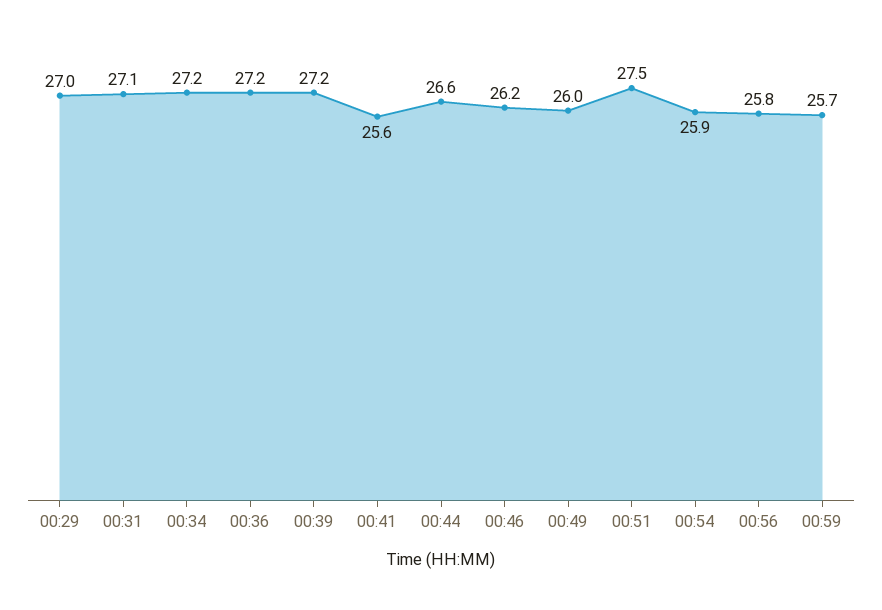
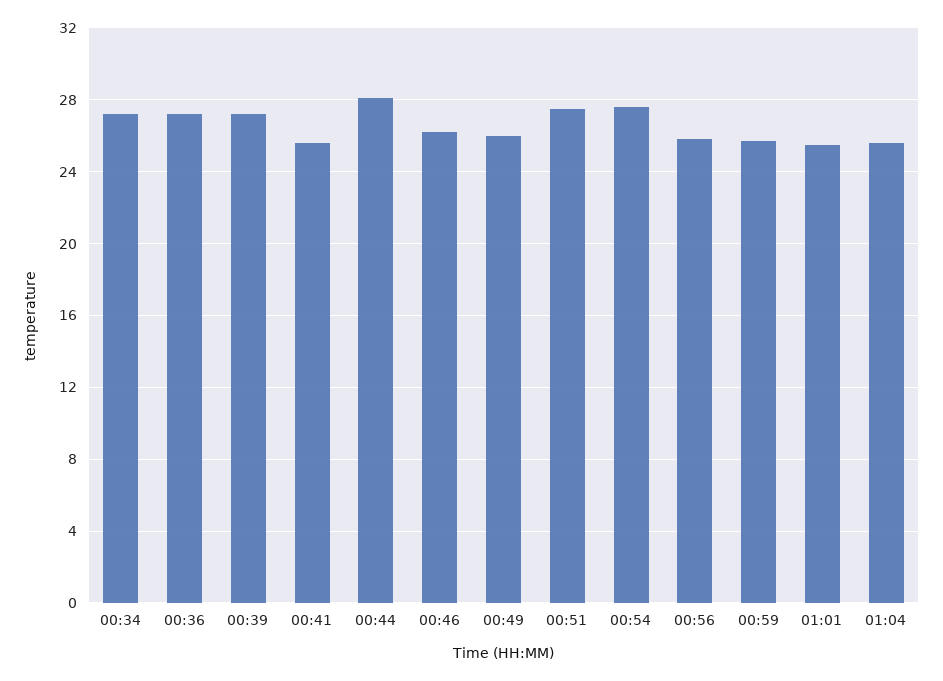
00:29: 27 -> none
00:31: 27.1 -> none
00:44: 26.6 -> 28
00:54: 25.9 -> 27.5
01:01: none -> 25.5
01:04: none -> 25.5

